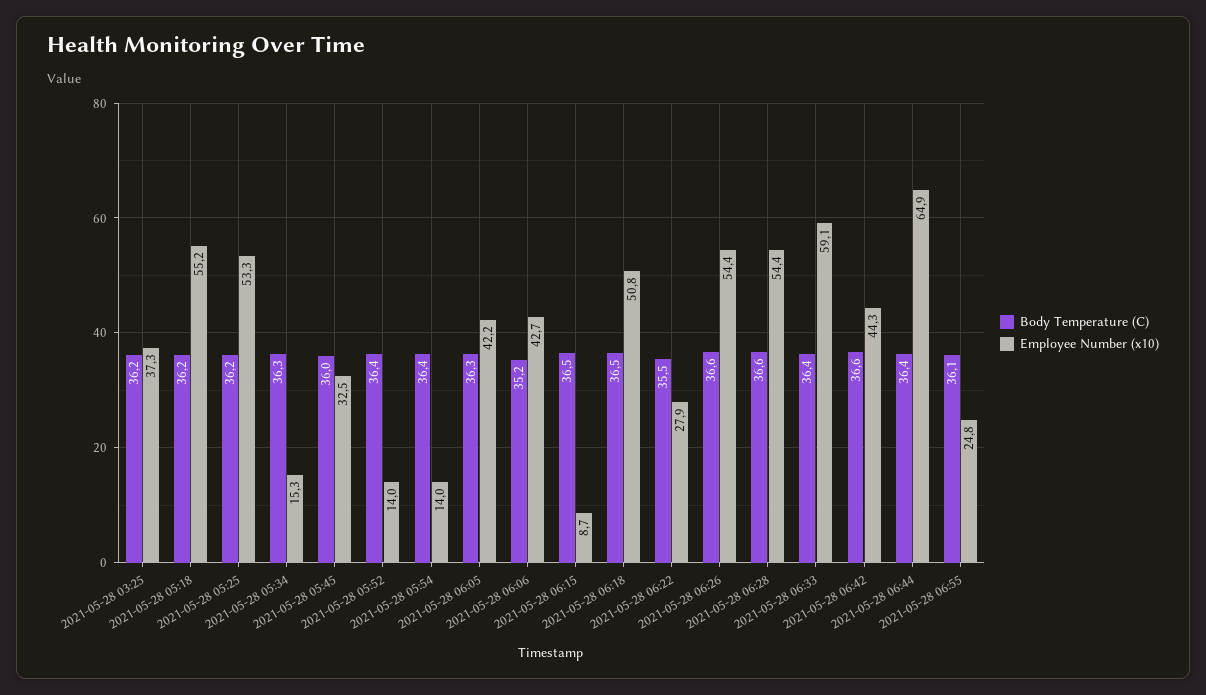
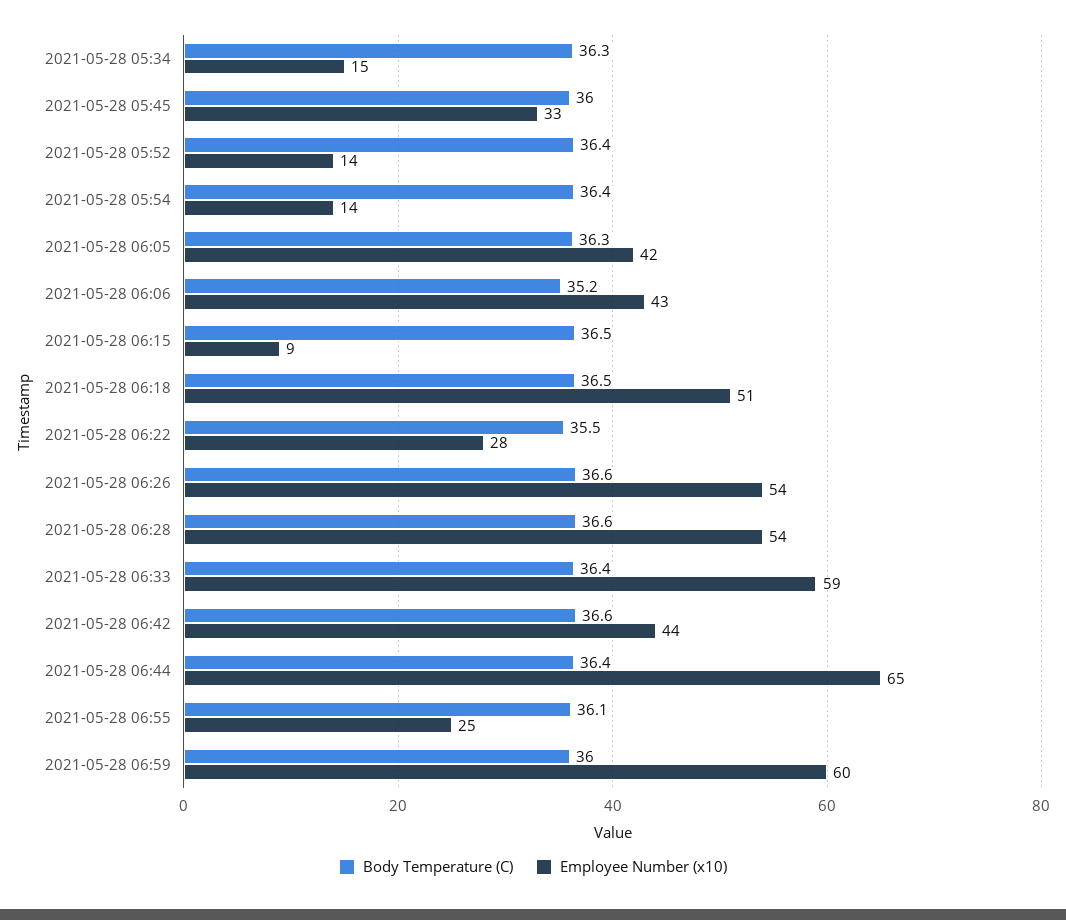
Body Temperature (C), 2021-05-28 03:25: 36.2 -> none
Employee Number (x10), 2021-05-28 03:25: 37.3 -> none
Body Temperature (C), 2021-05-28 05:18: 36.2 -> none
Employee Number (x10), 2021-05-28 05:18: 55.2 -> none
Body Temperature (C), 2021-05-28 05:25: 36.2 -> none
Employee Number (x10), 2021-05-28 05:25: 53.3 -> none
Body Temperature (C), 2021-05-28 06:59: none -> 36
Employee Number (x10), 2021-05-28 06:59: none -> 60

